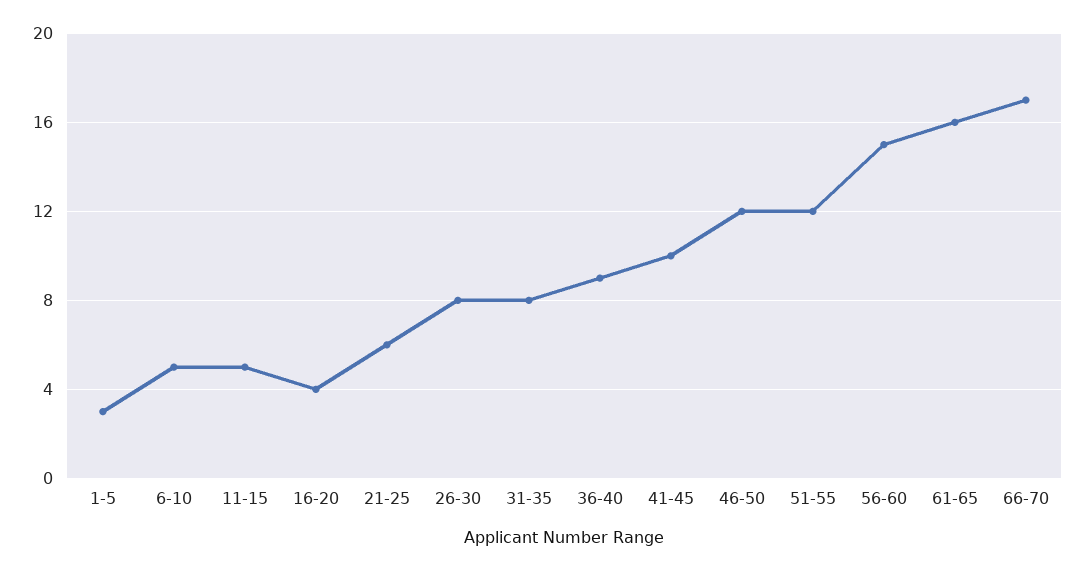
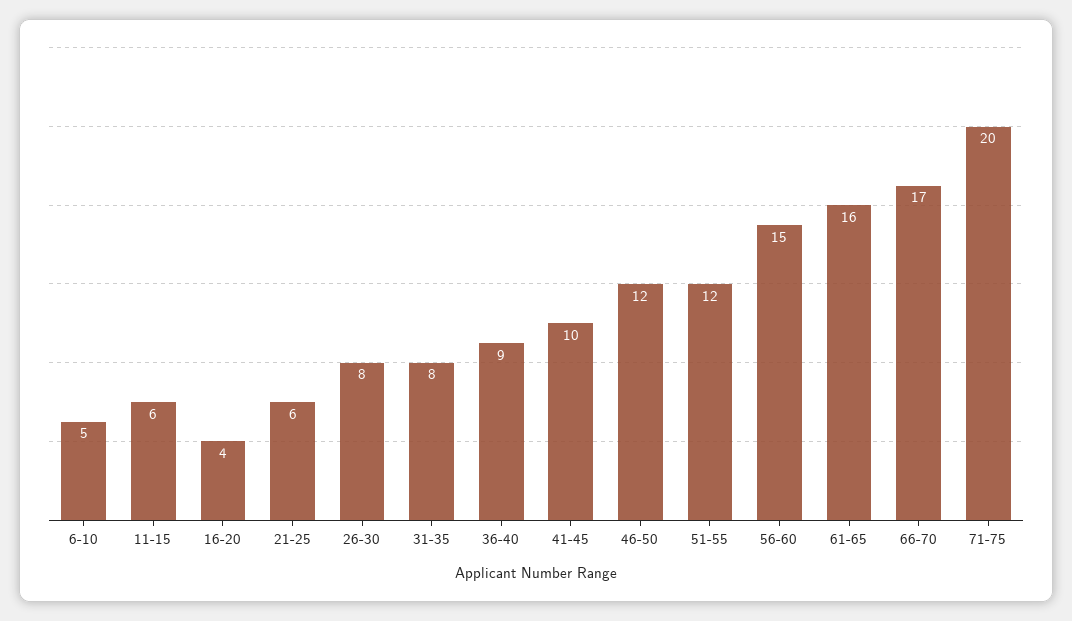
1-5: 3 -> none
11-15: 5 -> 6
71-75: none -> 20

